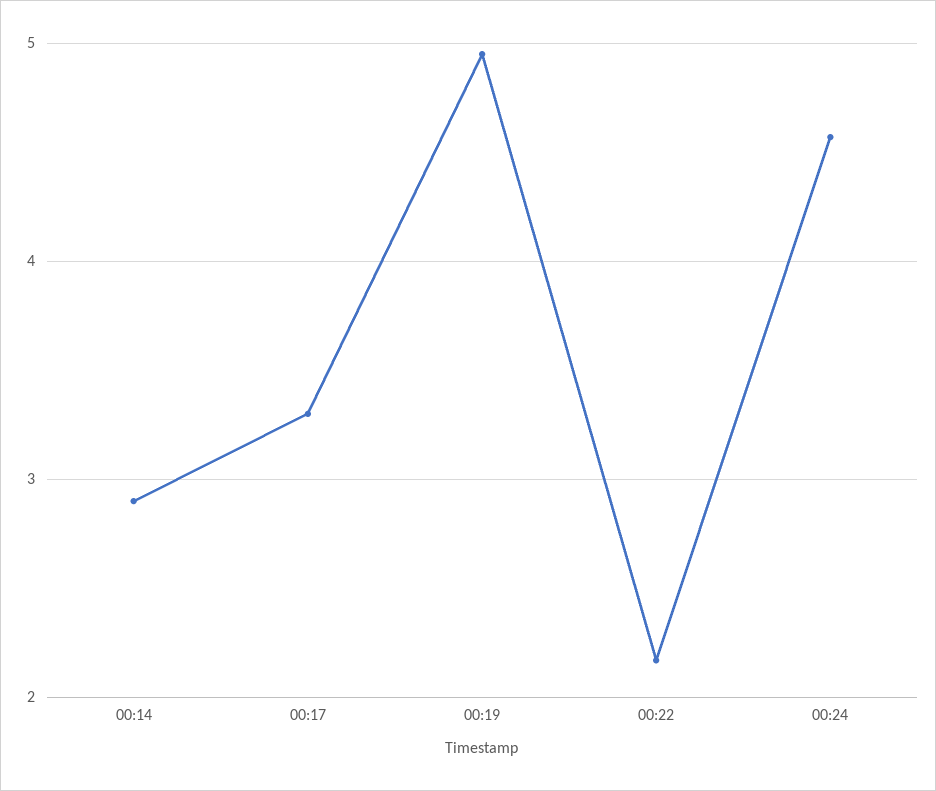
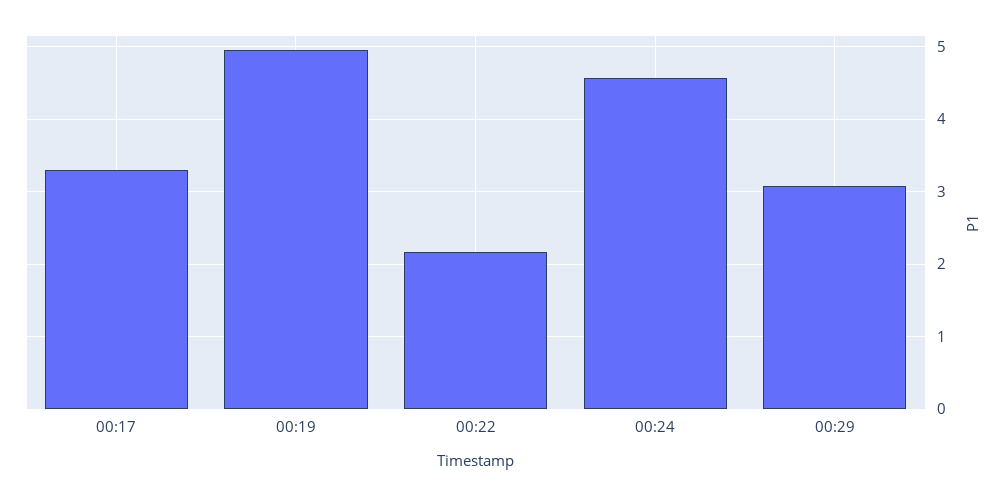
00:14: 2.9 -> none
00:29: none -> 3.1

